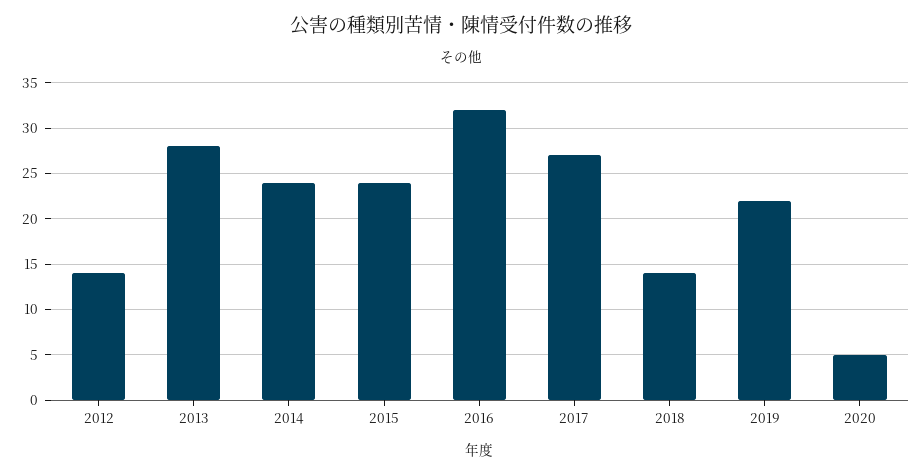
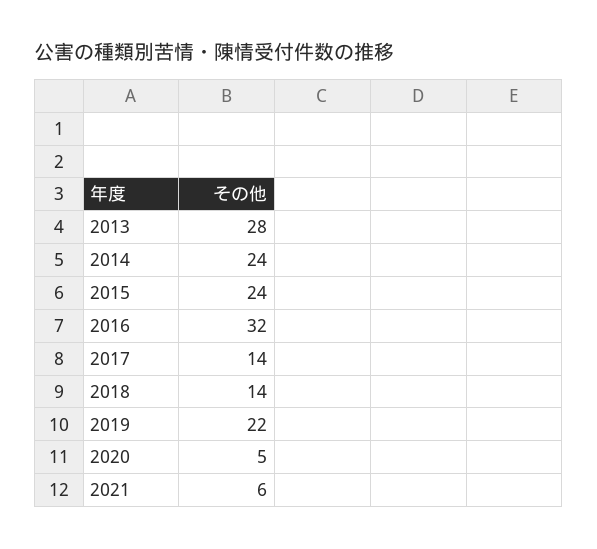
2012: 14 -> none
2017: 27 -> 14
2021: none -> 6

